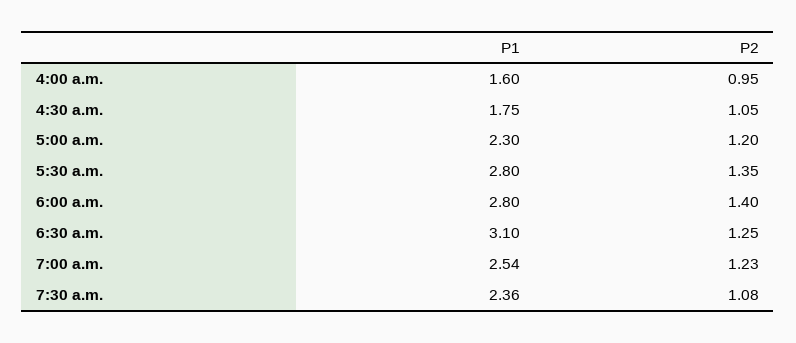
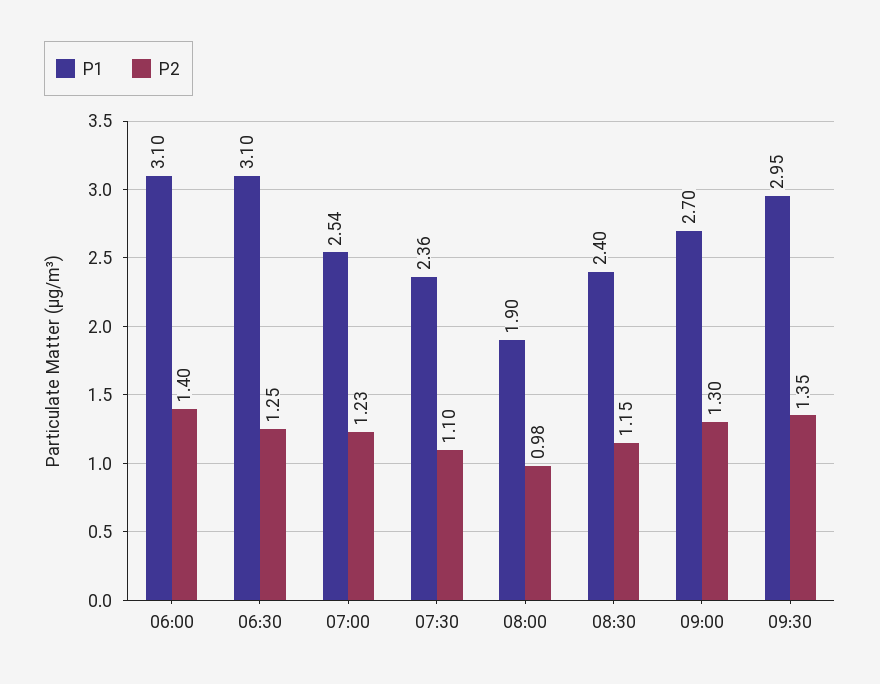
P1, 4:00 a.m.: 1.6 -> none
P2, 4:00 a.m.: 0.95 -> none
P1, 4:30 a.m.: 1.75 -> none
P2, 4:30 a.m.: 1.05 -> none
P1, 5:00 a.m.: 2.3 -> none
P2, 5:00 a.m.: 1.2 -> none
P1, 5:30 a.m.: 2.8 -> none
P2, 5:30 a.m.: 1.35 -> none
P1, 6:00 a.m.: 2.8 -> 3.1
P2, 7:30 a.m.: 1.08 -> 1.1
P1, 08:00: none -> 1.9
P2, 08:00: none -> 0.98
P1, 08:30: none -> 2.4
P2, 08:30: none -> 1.15
P1, 09:00: none -> 2.7
P2, 09:00: none -> 1.3
P1, 09:30: none -> 2.95
P2, 09:30: none -> 1.35

